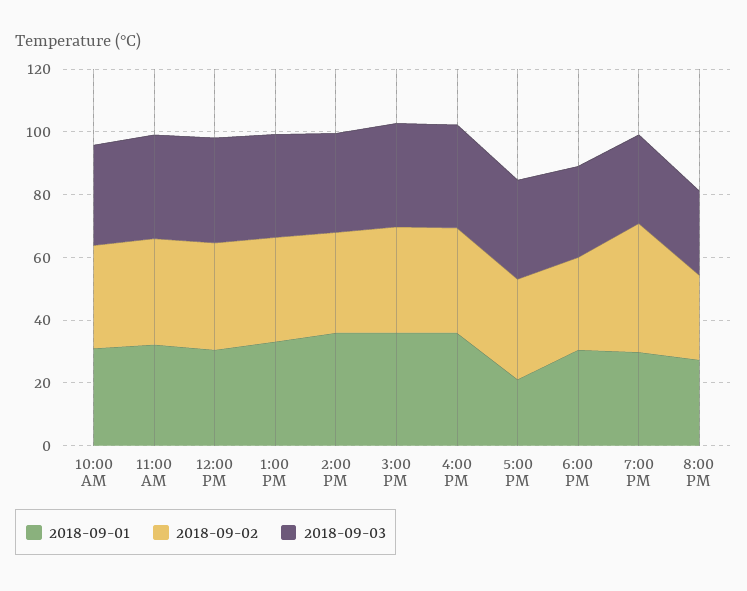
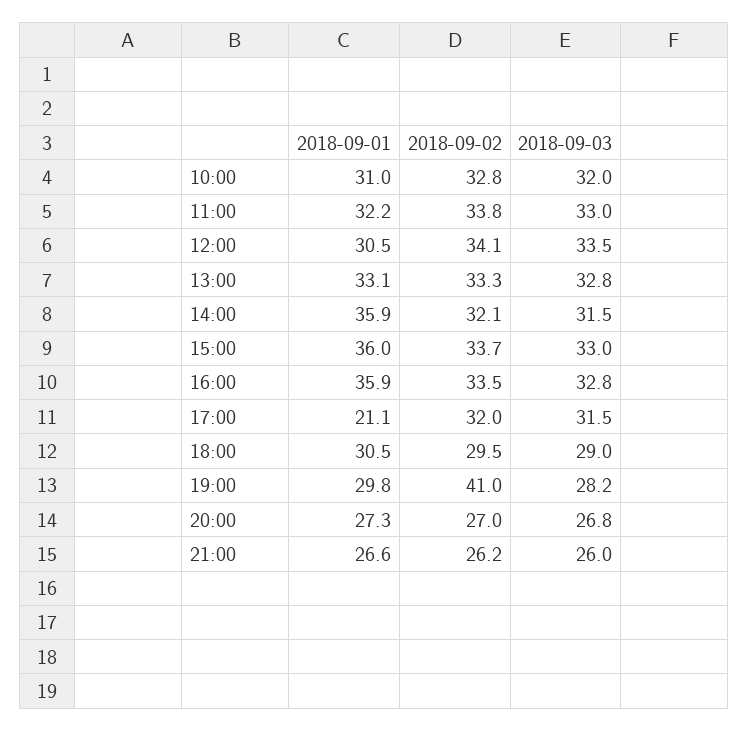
2018-09-01, 21:00: none -> 26.6
2018-09-02, 21:00: none -> 26.2
2018-09-03, 21:00: none -> 26

